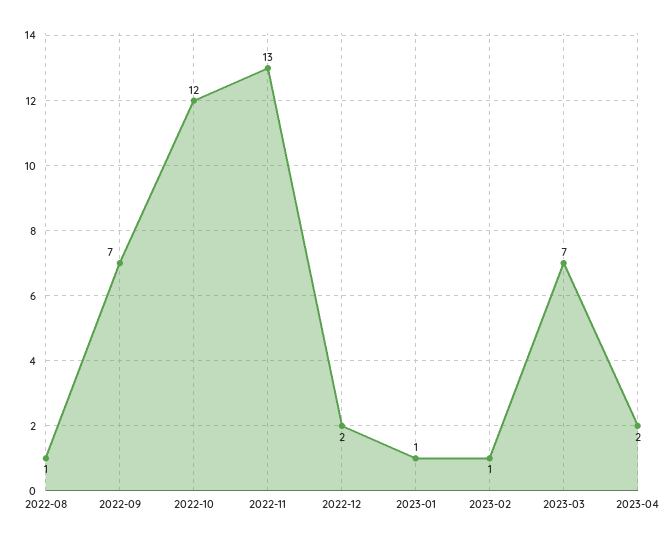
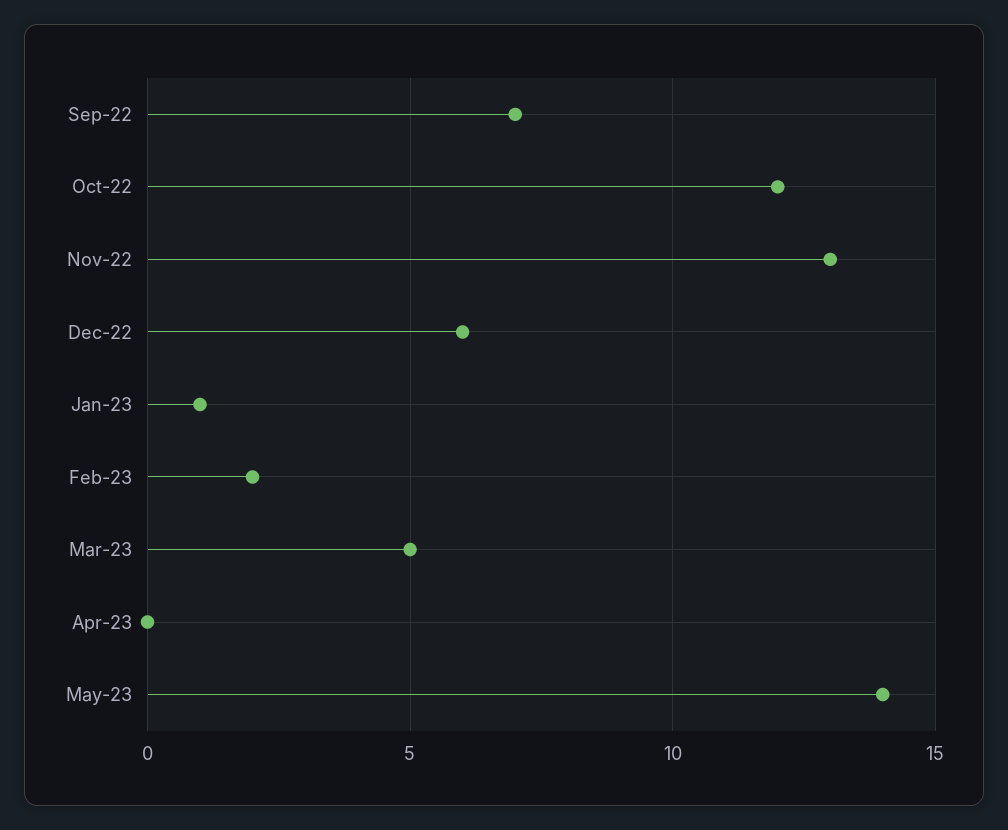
2022-08: 1 -> none
2022-12: 2 -> 6
2023-02: 1 -> 2
2023-03: 7 -> 5
2023-04: 2 -> 0
May-23: none -> 14

